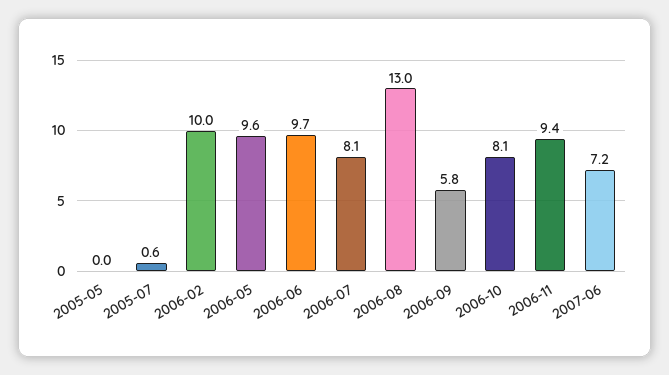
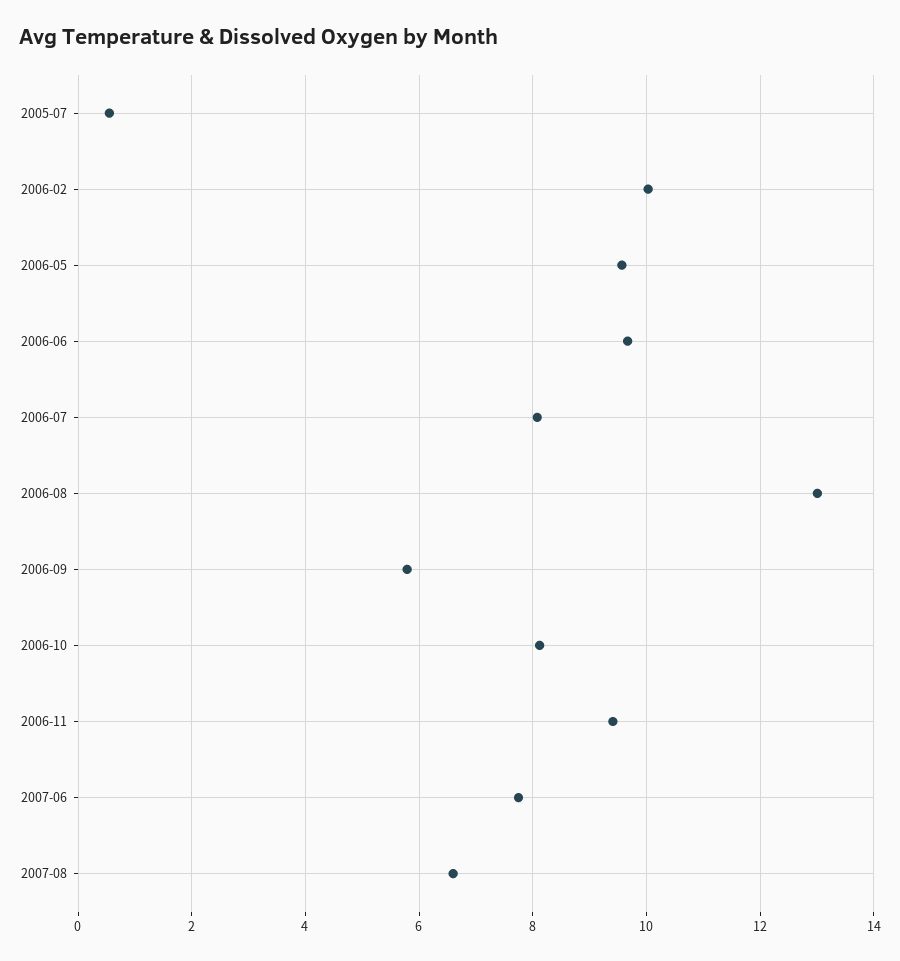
2005-05: 0 -> none
2007-06: 7.2 -> 7.8
2007-08: none -> 6.6

